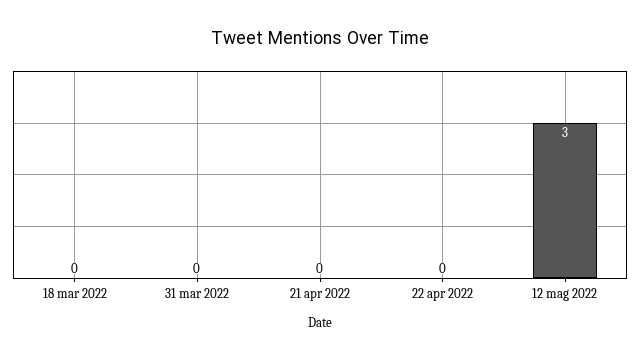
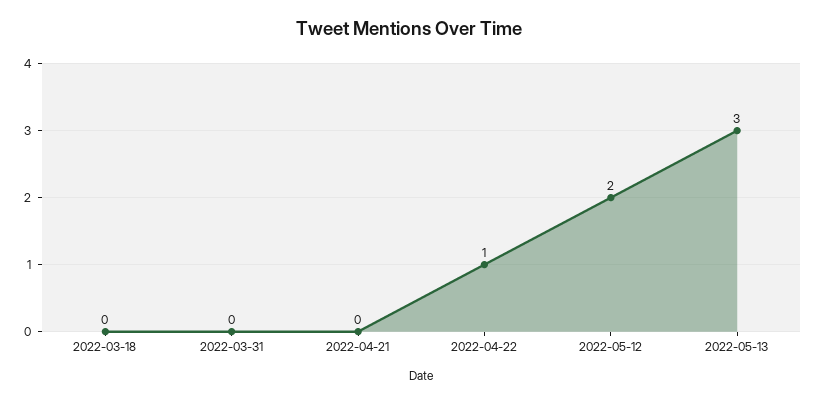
22 apr 2022: 0 -> 1
12 mag 2022: 3 -> 2
2022-05-13: none -> 3

